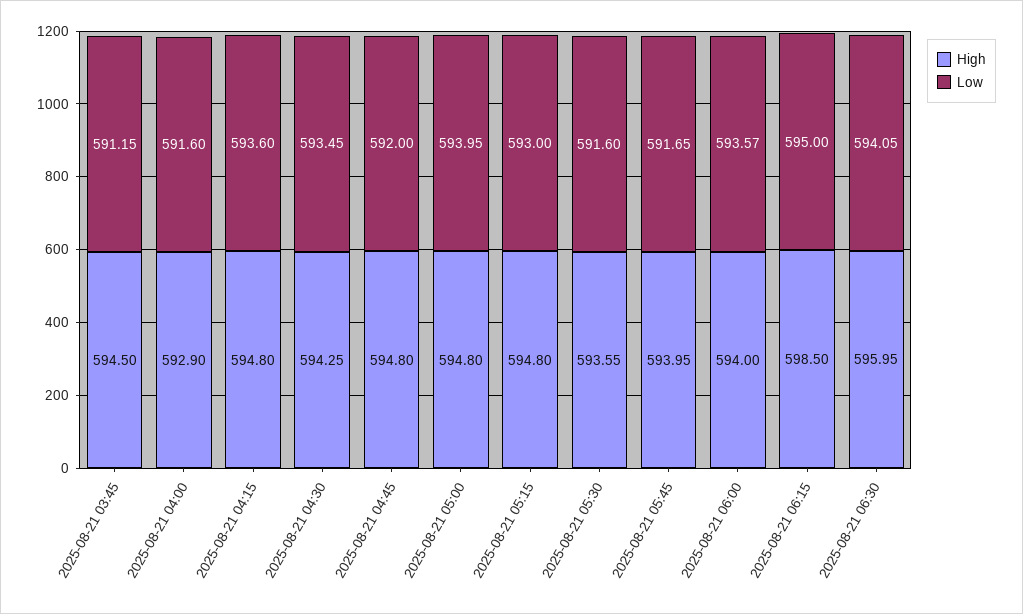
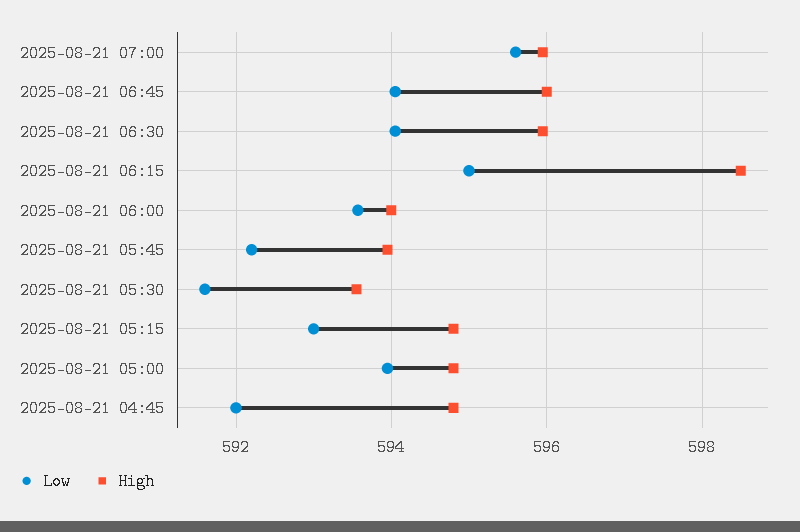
High, 2025-08-21 03:45: 594.5 -> none
Low, 2025-08-21 03:45: 591.15 -> none
High, 2025-08-21 04:00: 592.9 -> none
Low, 2025-08-21 04:00: 591.6 -> none
High, 2025-08-21 04:15: 594.8 -> none
Low, 2025-08-21 04:15: 593.6 -> none
High, 2025-08-21 04:30: 594.25 -> none
Low, 2025-08-21 04:30: 593.45 -> none
Low, 2025-08-21 05:45: 591.65 -> 592.2
Low, 2025-08-21 07:00: none -> 595.6
High, 2025-08-21 07:00: none -> 596
Low, 2025-08-21 06:45: none -> 594
High, 2025-08-21 06:45: none -> 596

